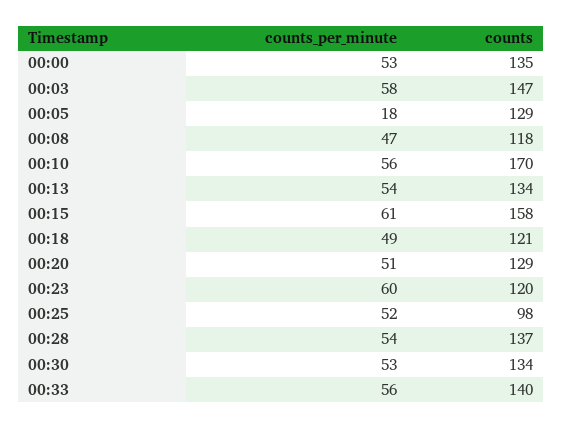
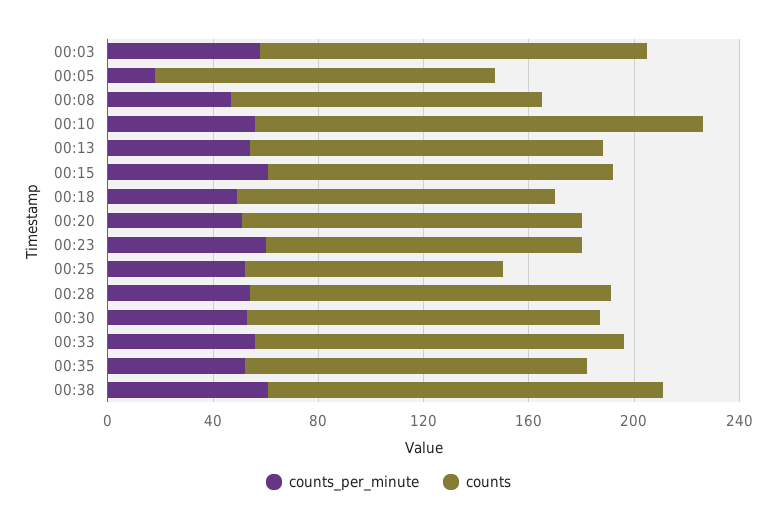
counts_per_minute, 00:00: 53 -> none
counts, 00:00: 135 -> none
counts, 00:15: 158 -> 130
counts_per_minute, 00:35: none -> 50
counts, 00:35: none -> 130
counts_per_minute, 00:38: none -> 60
counts, 00:38: none -> 150

